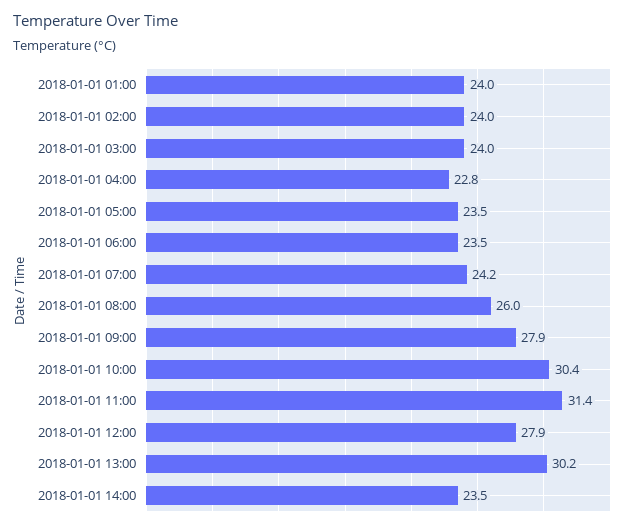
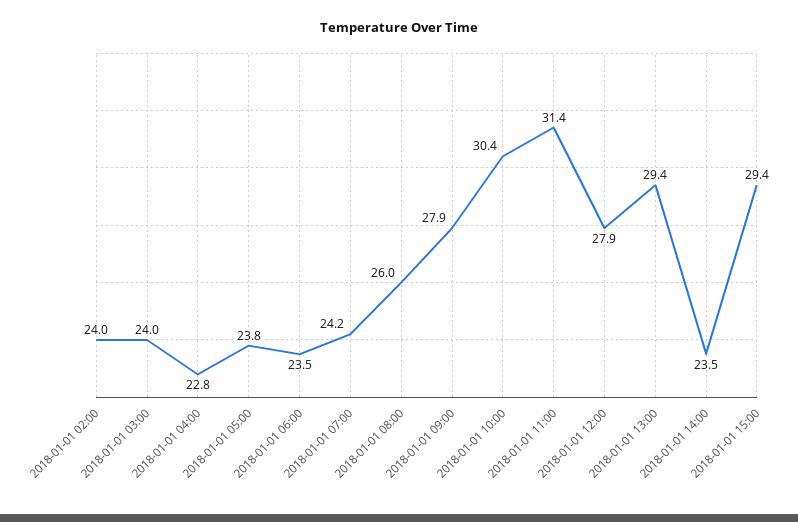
2018-01-01 01:00: 24 -> none
2018-01-01 05:00: 23.5 -> 23.8
2018-01-01 13:00: 30.2 -> 29.4
2018-01-01 15:00: none -> 29.4

